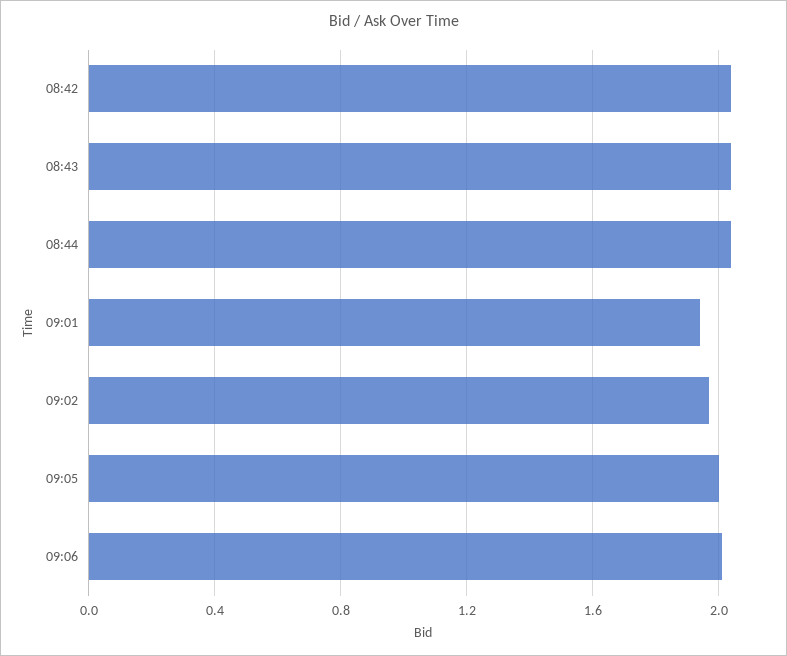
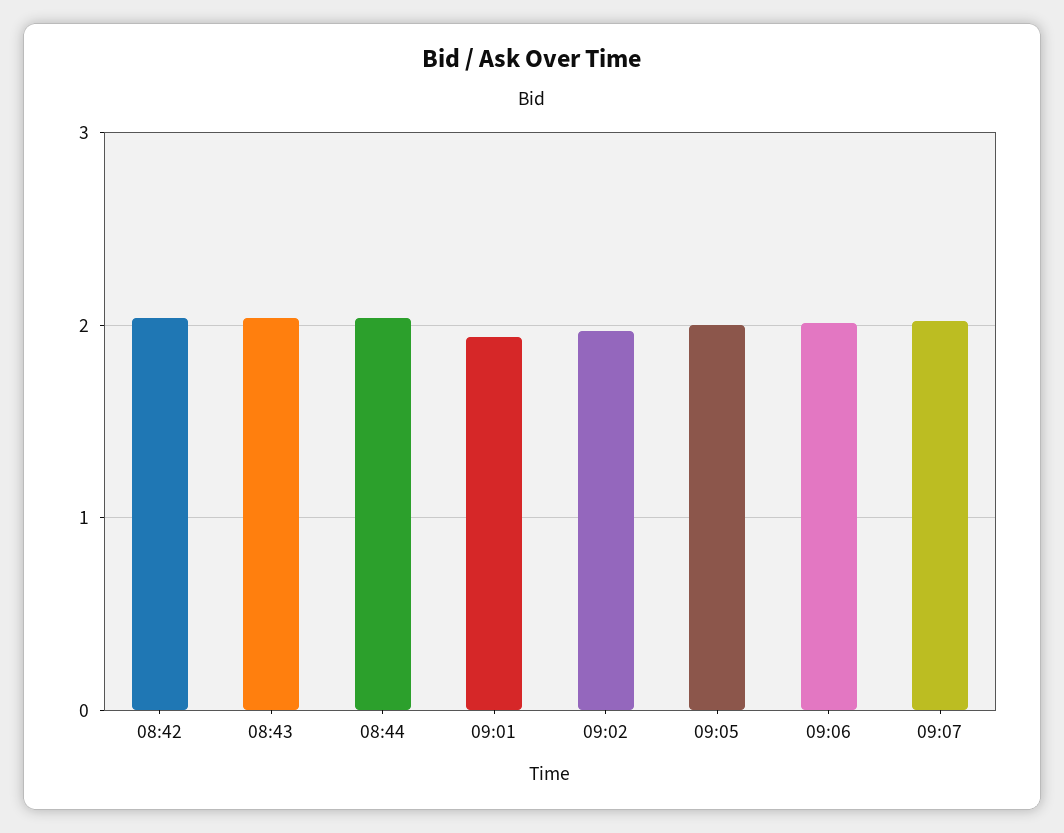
09:07: none -> 2

